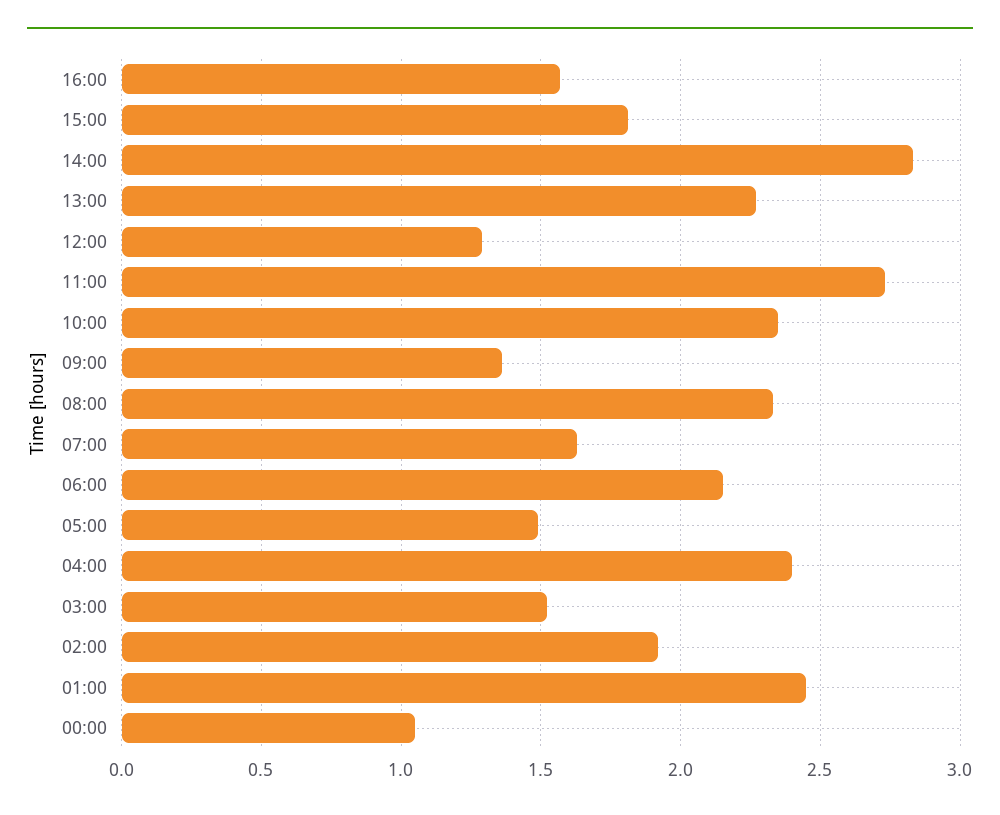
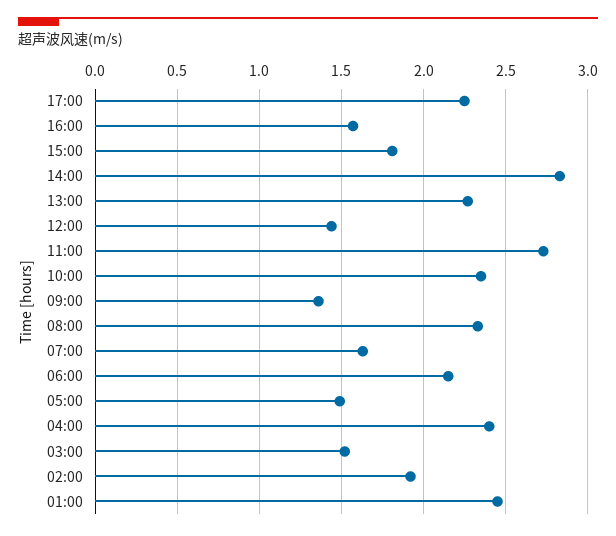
12:00: 1.3 -> 1.45
00:00: 1.05 -> none
17:00: none -> 2.25

